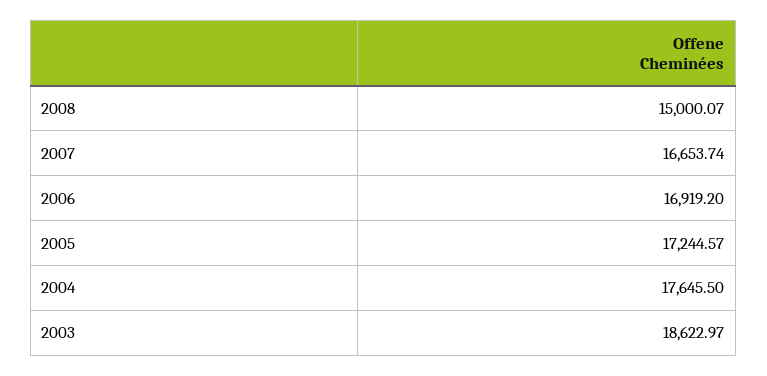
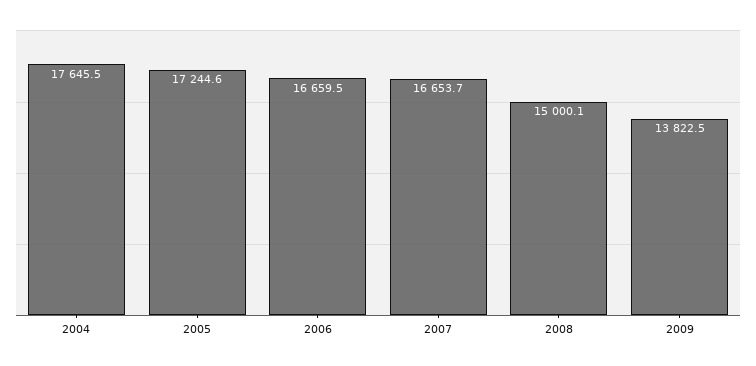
2006: 16919.2 -> 16659.5
2003: 18622.97 -> none
2009: none -> 13822.5

